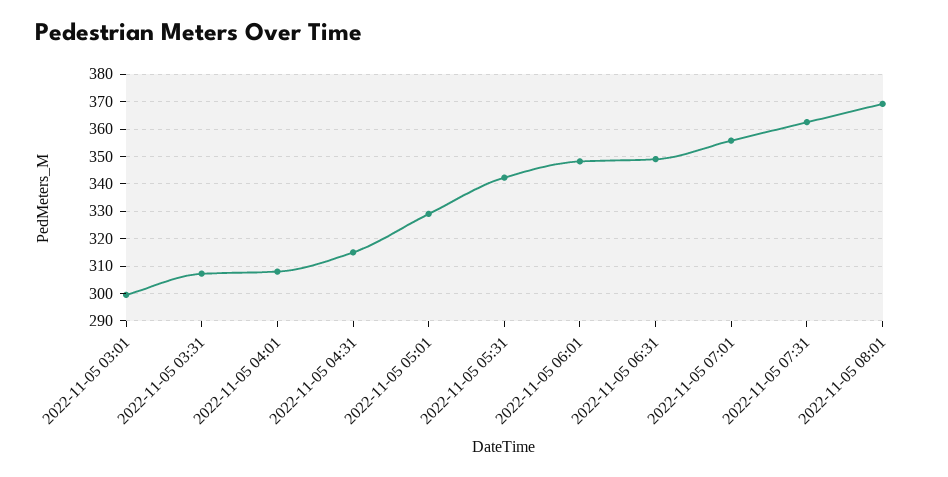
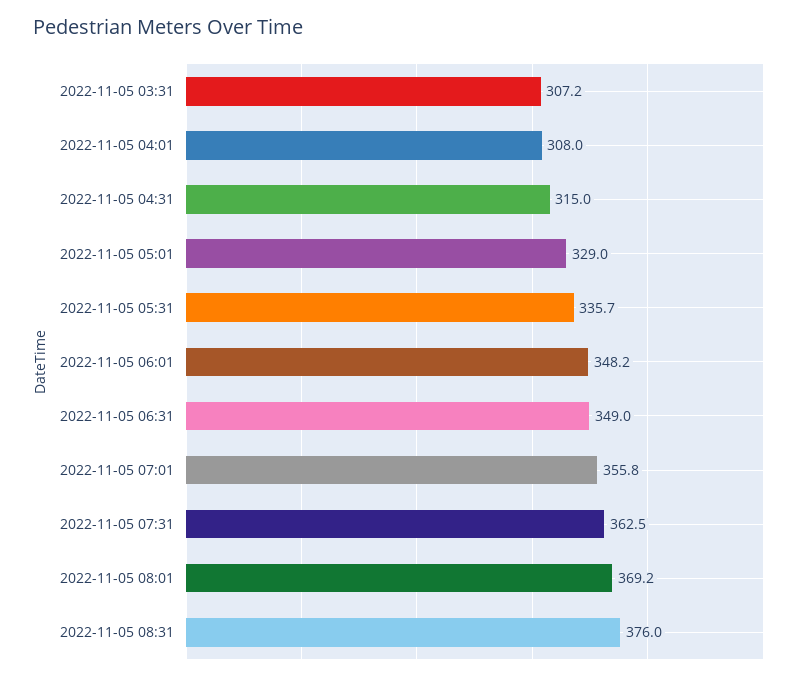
2022-11-05 03:01: 300 -> none
2022-11-05 05:31: 342.5 -> 335.7
2022-11-05 08:31: none -> 376

